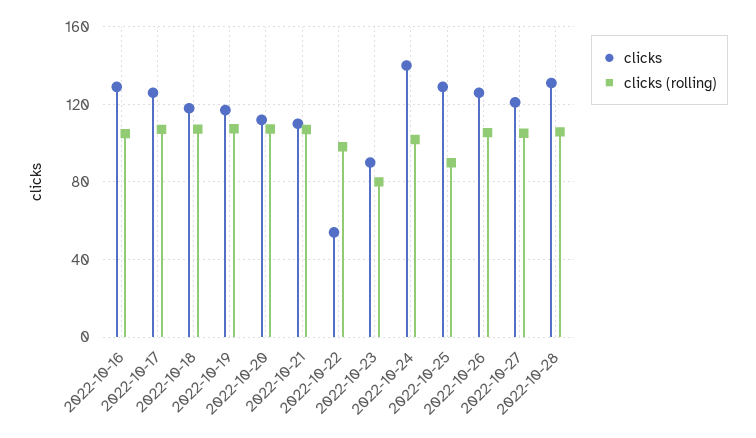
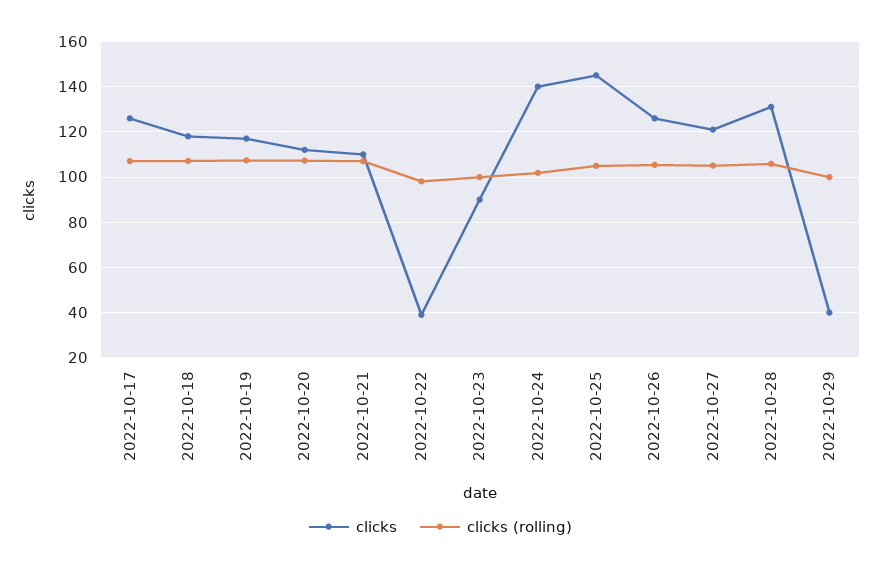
clicks, 2022-10-16: 130 -> none
clicks (rolling), 2022-10-16: 105 -> none
clicks, 2022-10-22: 55 -> 40
clicks (rolling), 2022-10-23: 80 -> 100
clicks, 2022-10-25: 130 -> 145
clicks (rolling), 2022-10-25: 90 -> 105
clicks, 2022-10-29: none -> 40
clicks (rolling), 2022-10-29: none -> 100

